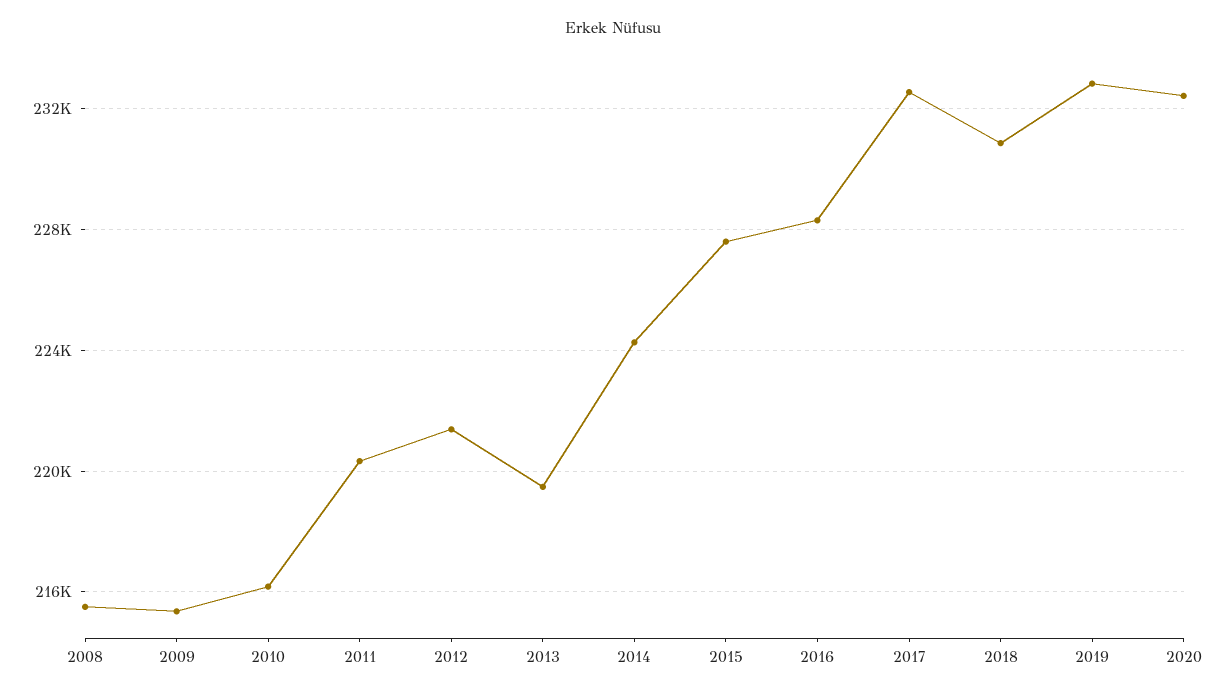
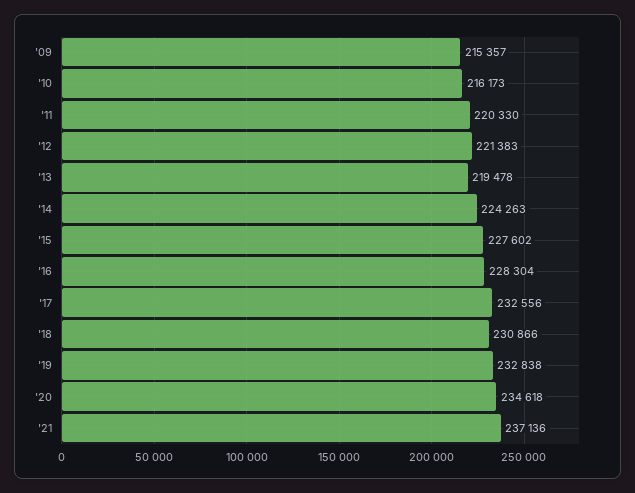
2008: 215500 -> none
2020: 232500 -> 234618
'21: none -> 237136

